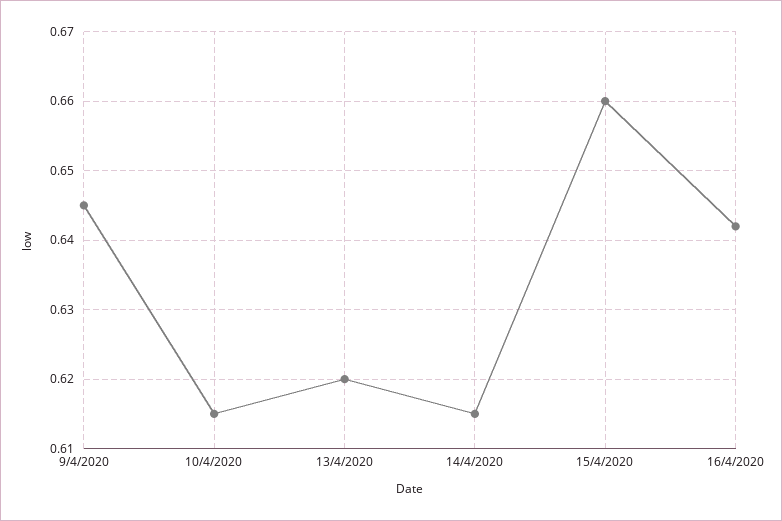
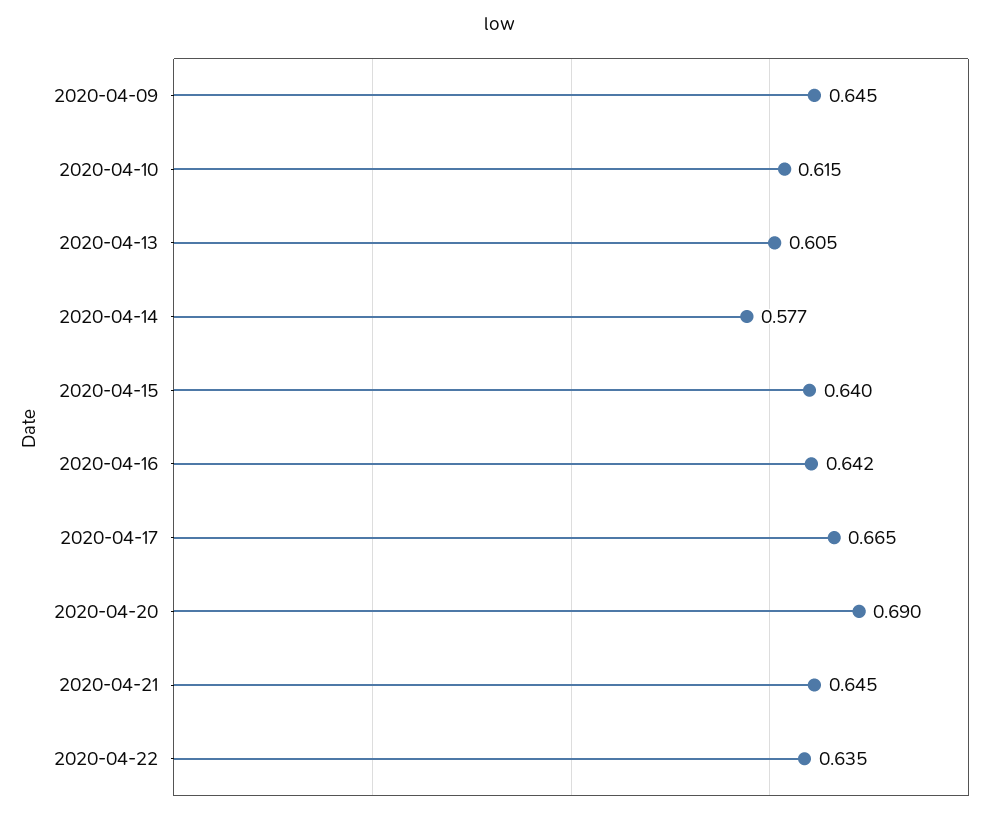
13/4/2020: 0.62 -> 0.605
14/4/2020: 0.615 -> 0.577
15/4/2020: 0.66 -> 0.64
2020-04-17: none -> 0.665
2020-04-20: none -> 0.69
2020-04-21: none -> 0.645
2020-04-22: none -> 0.635

